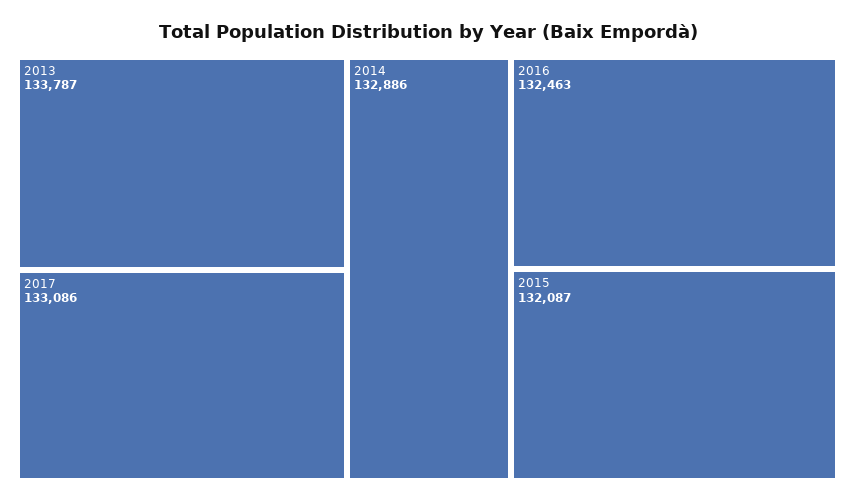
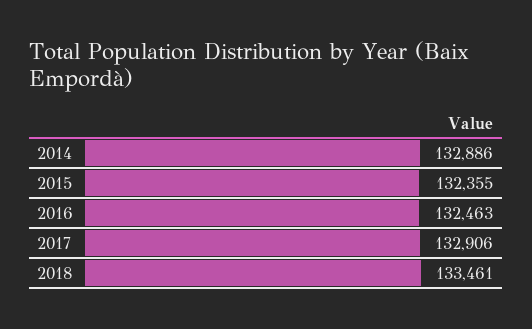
2013: 133787 -> none
2017: 133086 -> 132906
2015: 132087 -> 132355
2018: none -> 133461

